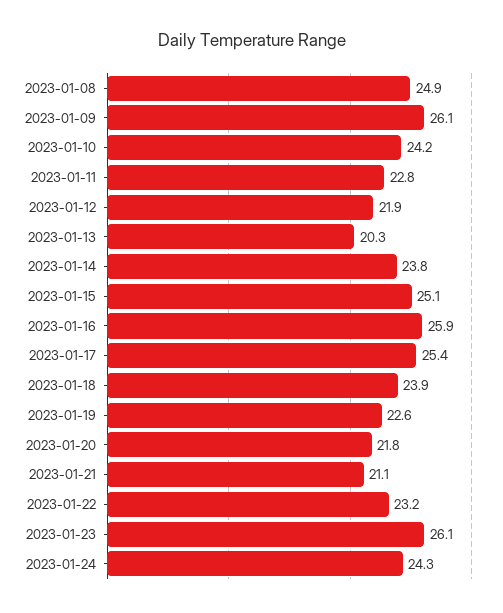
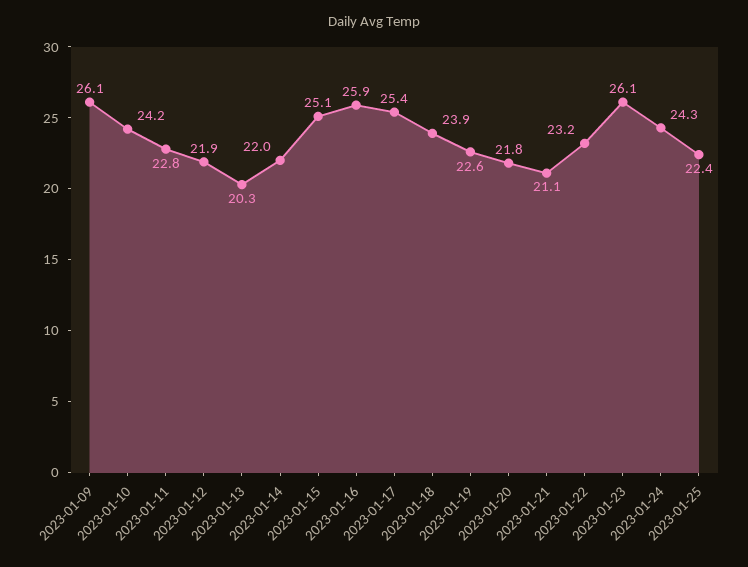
2023-01-08: 24.9 -> none
2023-01-14: 23.8 -> 22
2023-01-25: none -> 22.4

